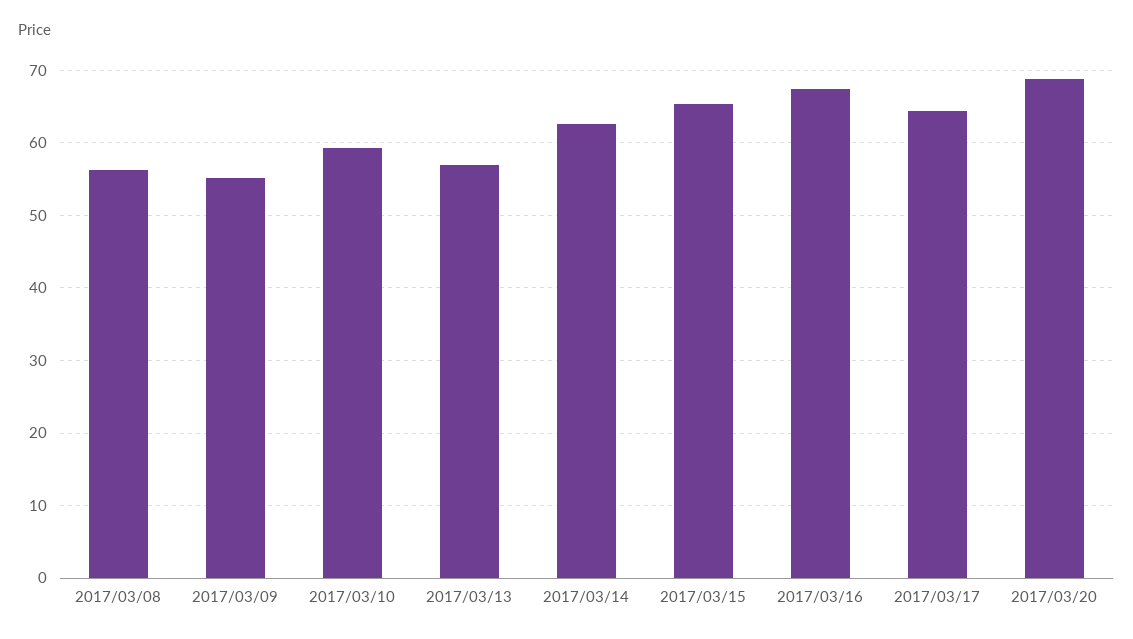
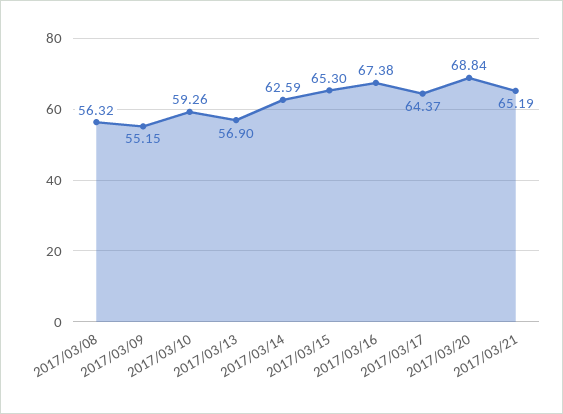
2017/03/21: none -> 65.19

